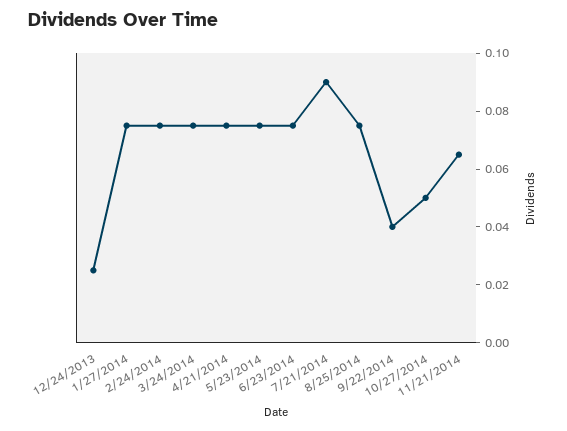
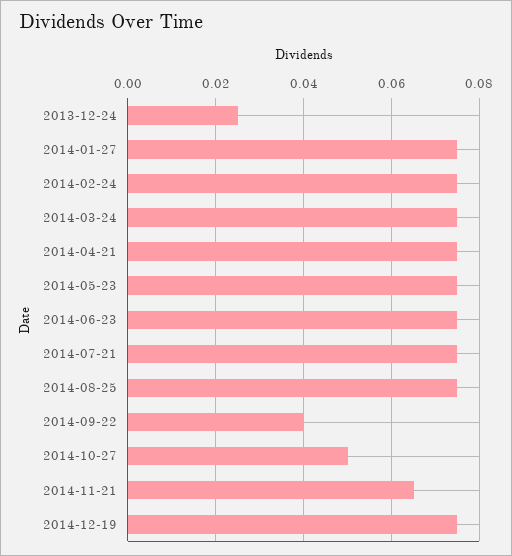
7/21/2014: 0.09 -> 0.075
2014-12-19: none -> 0.075

